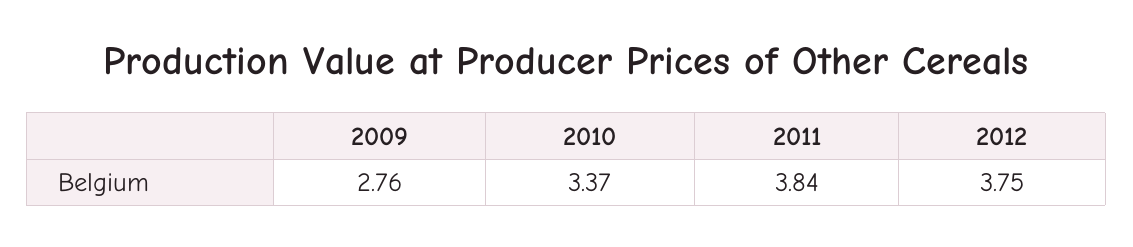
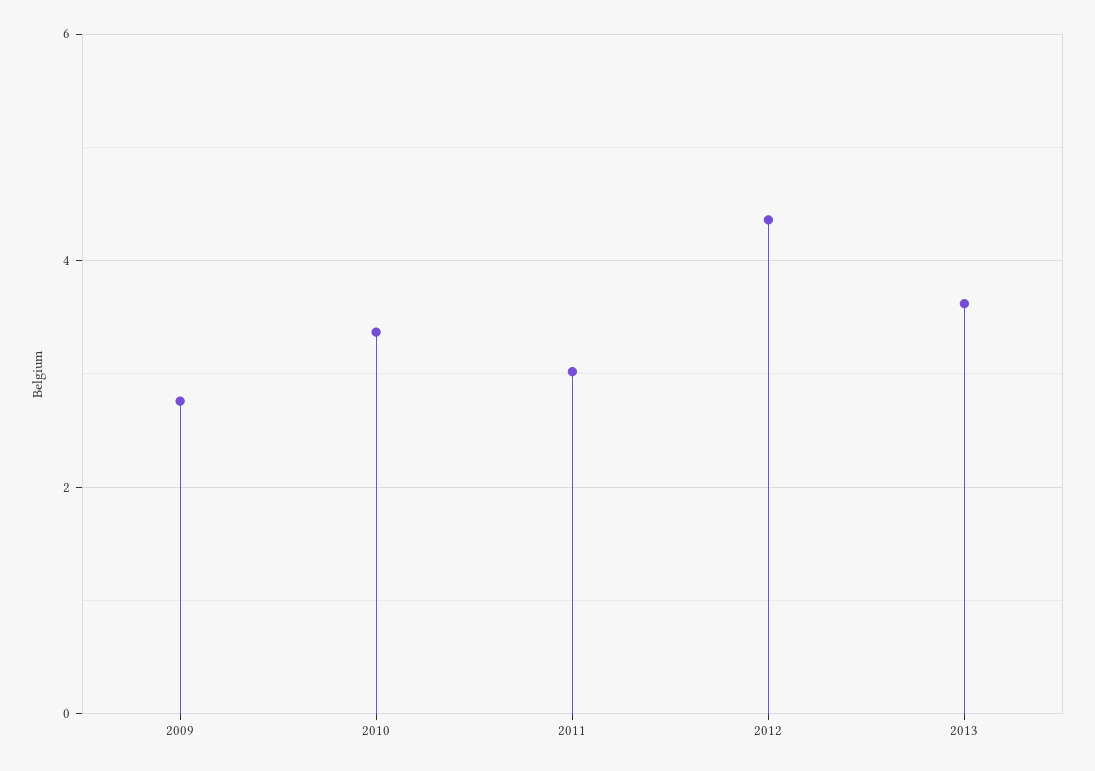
2011: 3.84 -> 3
2012: 3.75 -> 4.4
2013: none -> 3.6

